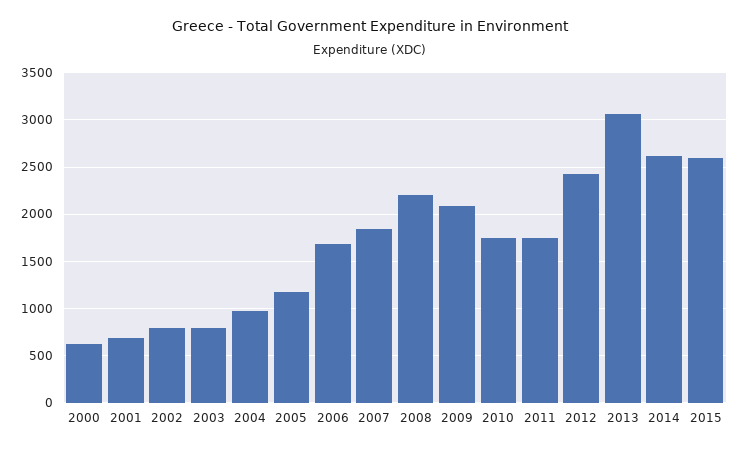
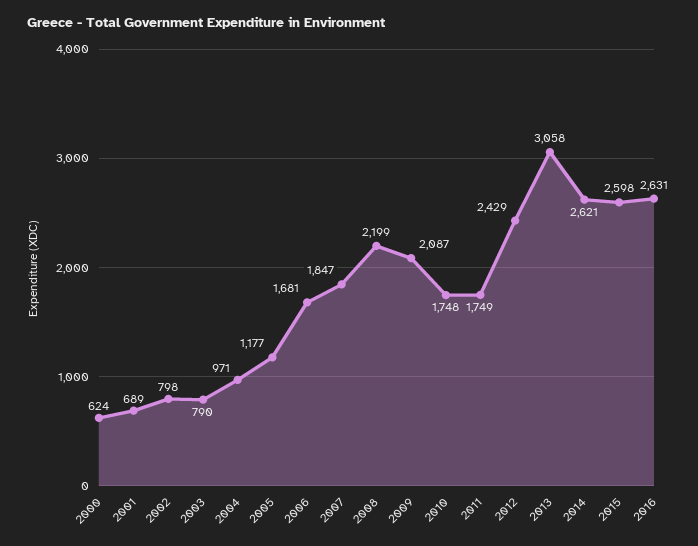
2016: none -> 2631

